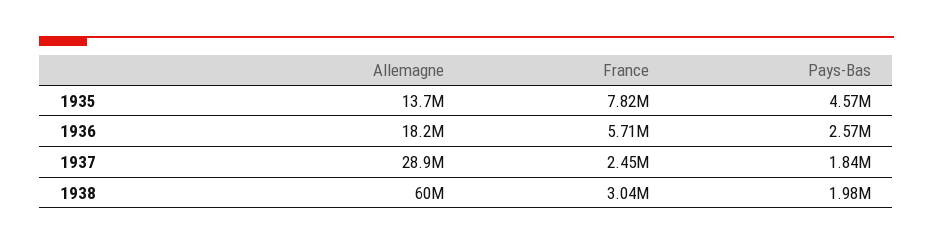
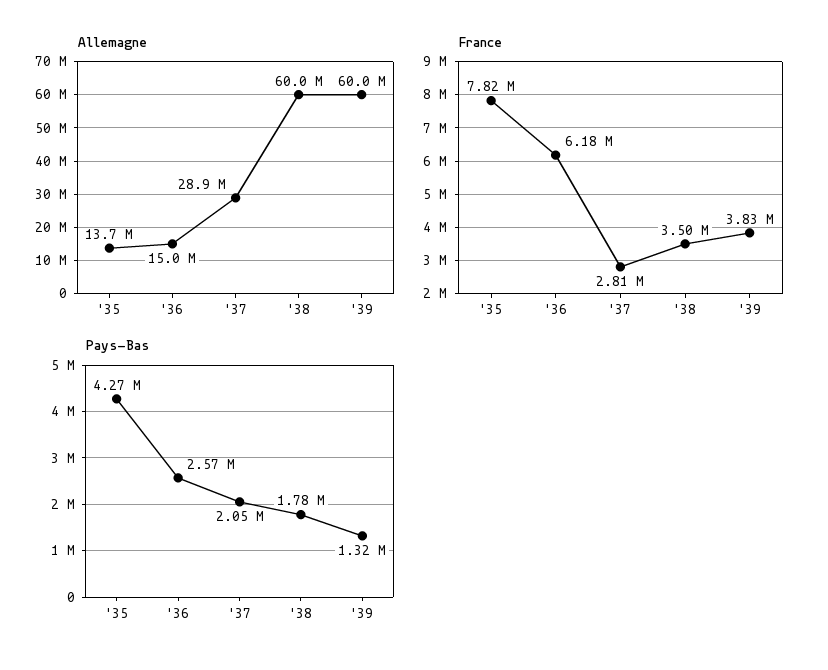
Pays-Bas, 1935: 4570000 -> 4270000
Allemagne, 1936: 18200000 -> 15000000
France, 1936: 5710000 -> 6180000
France, 1937: 2450000 -> 2810000
Pays-Bas, 1937: 1840000 -> 2050000
France, 1938: 3040000 -> 3500000
Pays-Bas, 1938: 1980000 -> 1780000
Allemagne, '39: none -> 60000000
France, '39: none -> 3830000
Pays-Bas, '39: none -> 1320000

